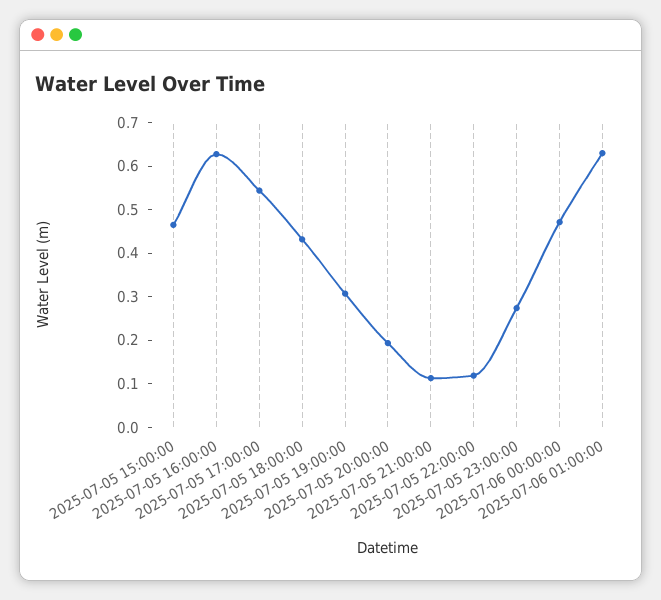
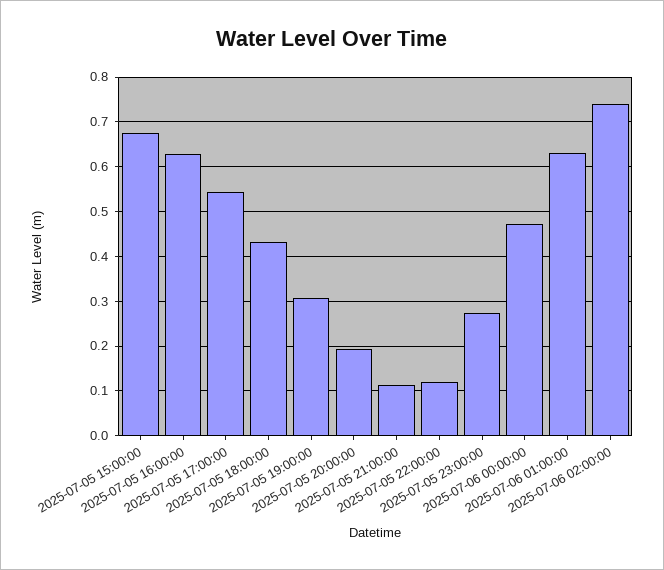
2025-07-05 15:00:00: 0.46 -> 0.68
2025-07-06 02:00:00: none -> 0.74

